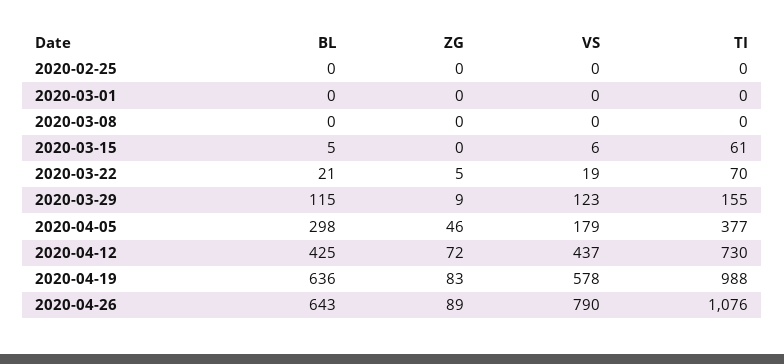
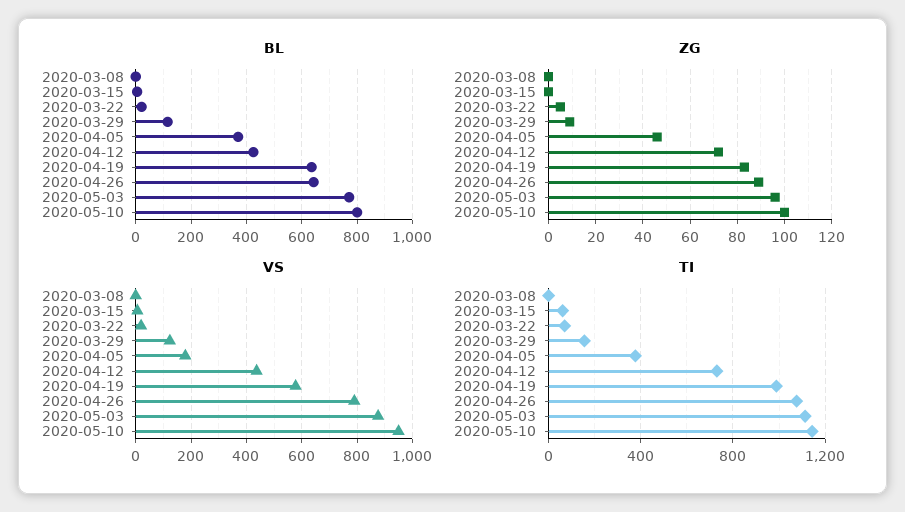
BL, 2020-02-25: 0 -> none
ZG, 2020-02-25: 0 -> none
VS, 2020-02-25: 0 -> none
TI, 2020-02-25: 0 -> none
BL, 2020-03-01: 0 -> none
ZG, 2020-03-01: 0 -> none
VS, 2020-03-01: 0 -> none
TI, 2020-03-01: 0 -> none
BL, 2020-04-05: 298 -> 375
BL, 2020-05-03: none -> 775
BL, 2020-05-10: none -> 800
ZG, 2020-05-03: none -> 95
ZG, 2020-05-10: none -> 100
VS, 2020-05-03: none -> 875
VS, 2020-05-10: none -> 950
TI, 2020-05-03: none -> 1100
TI, 2020-05-10: none -> 1150

